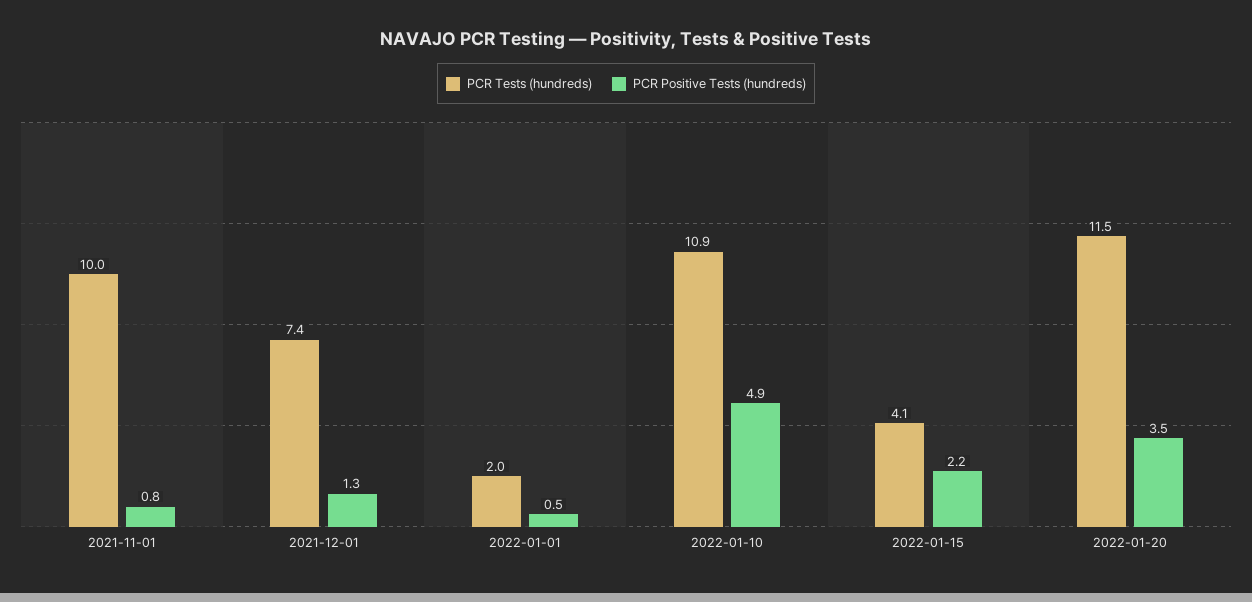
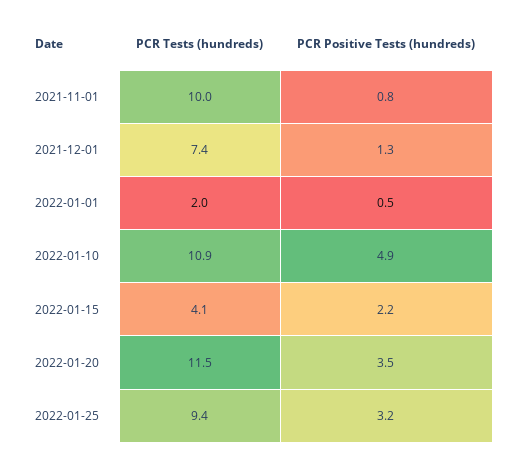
PCR Tests (hundreds), 2022-01-25: none -> 9.4
PCR Positive Tests (hundreds), 2022-01-25: none -> 3.2

